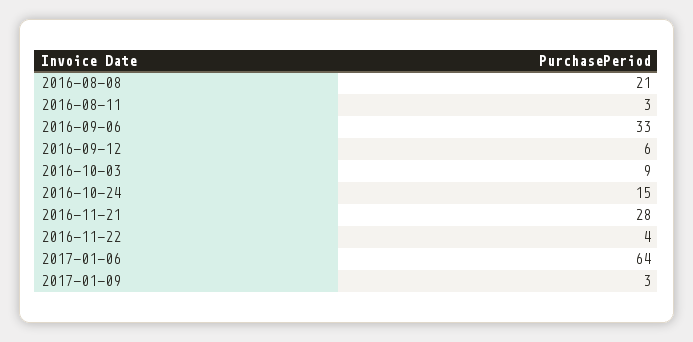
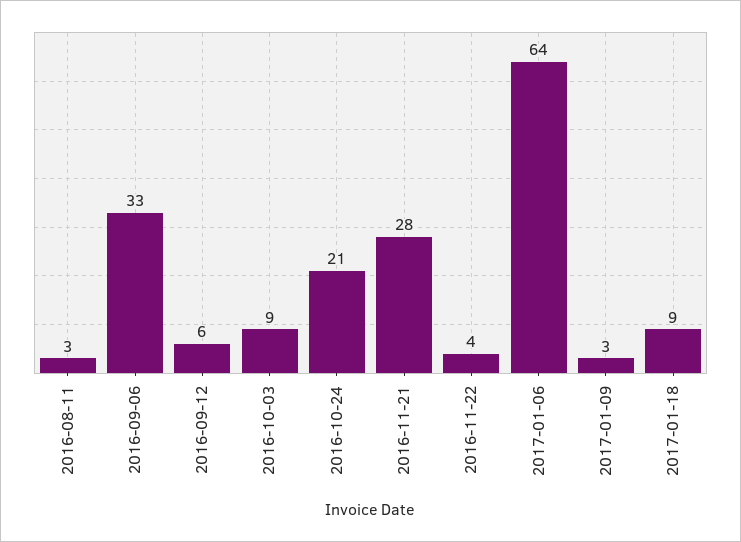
2016-08-08: 21 -> none
2016-10-24: 15 -> 21
2017-01-18: none -> 9

